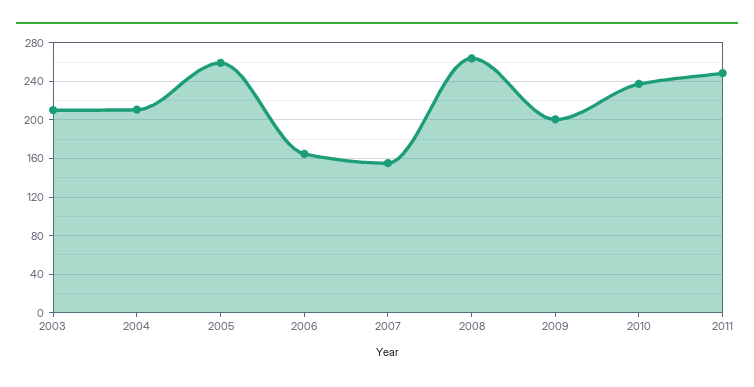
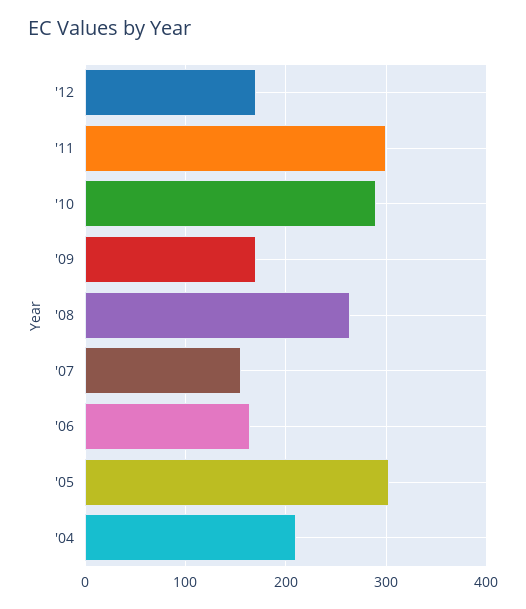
2003: 210 -> none
2005: 260 -> 300
2009: 200 -> 170
2010: 240 -> 290
2011: 250 -> 300
'12: none -> 170

